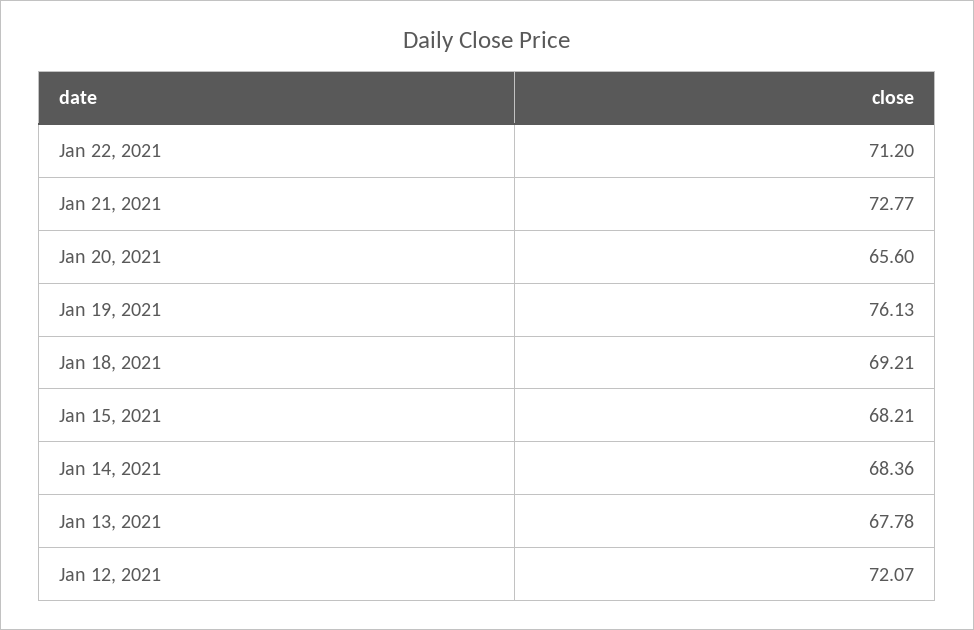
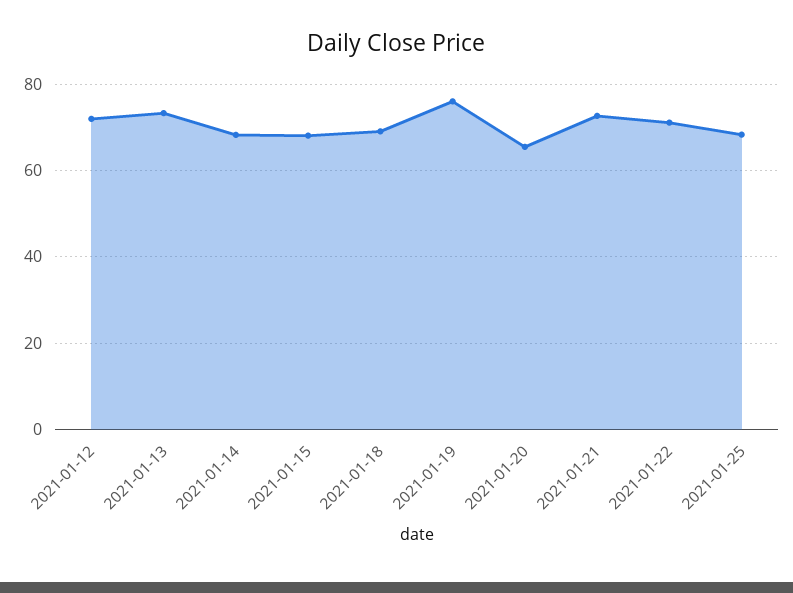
Jan 13, 2021: 67.78 -> 74
2021-01-25: none -> 68

